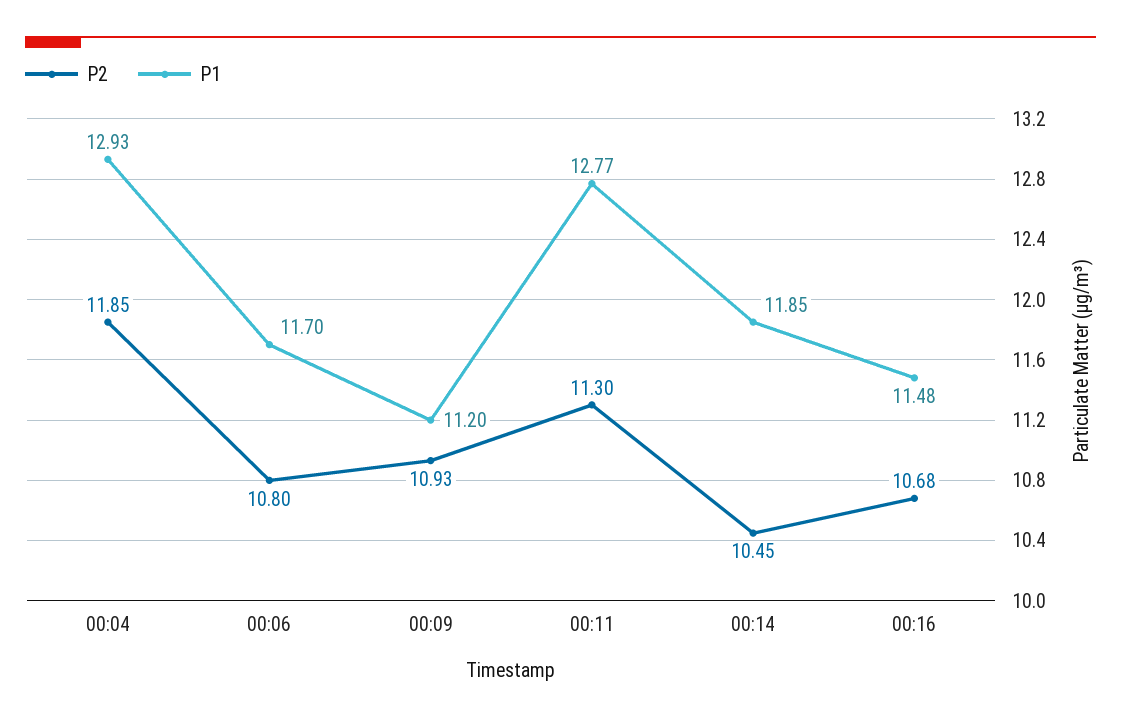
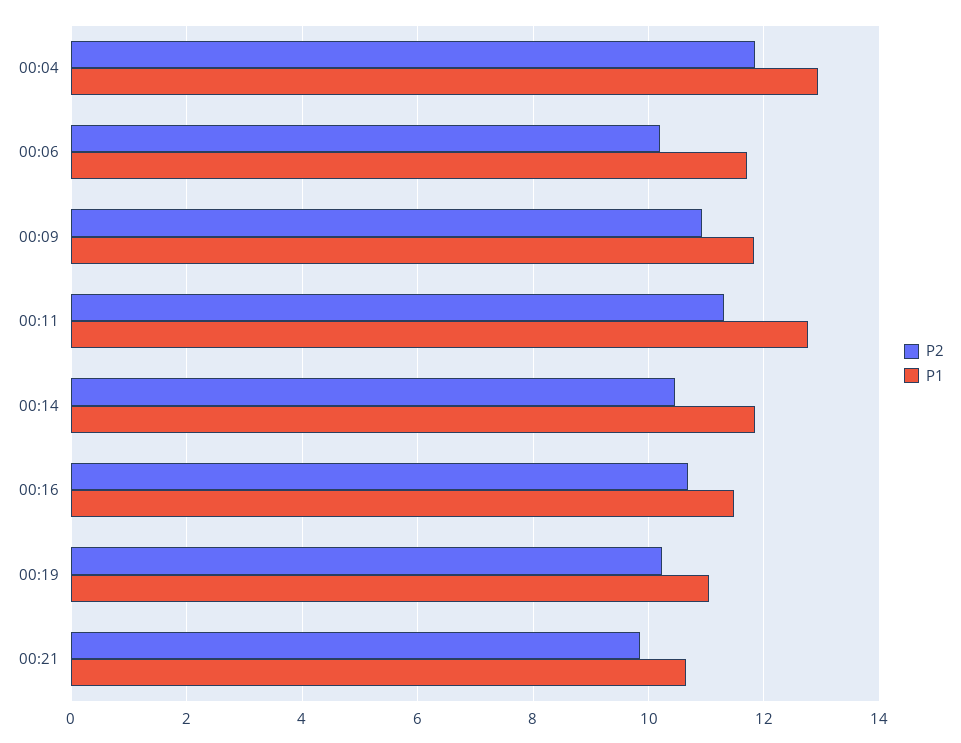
P2, 00:06: 10.8 -> 10.2
P1, 00:09: 11.2 -> 11.8
P2, 00:19: none -> 10.2
P1, 00:19: none -> 11
P2, 00:21: none -> 9.8
P1, 00:21: none -> 10.6

